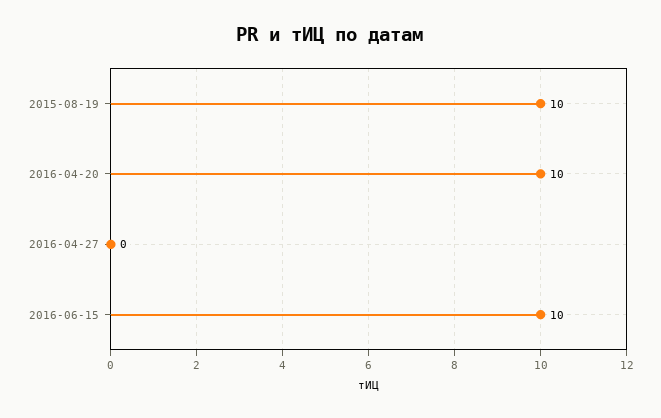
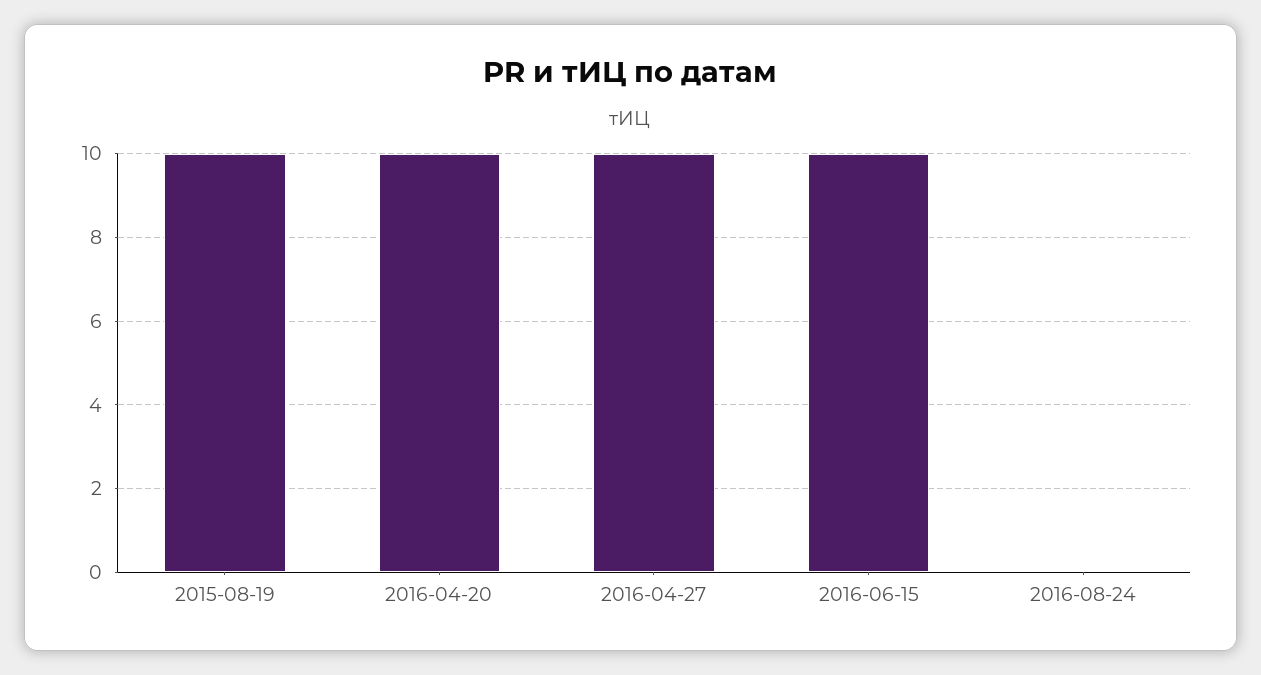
2016-04-27: 0 -> 10
2016-08-24: none -> 0

